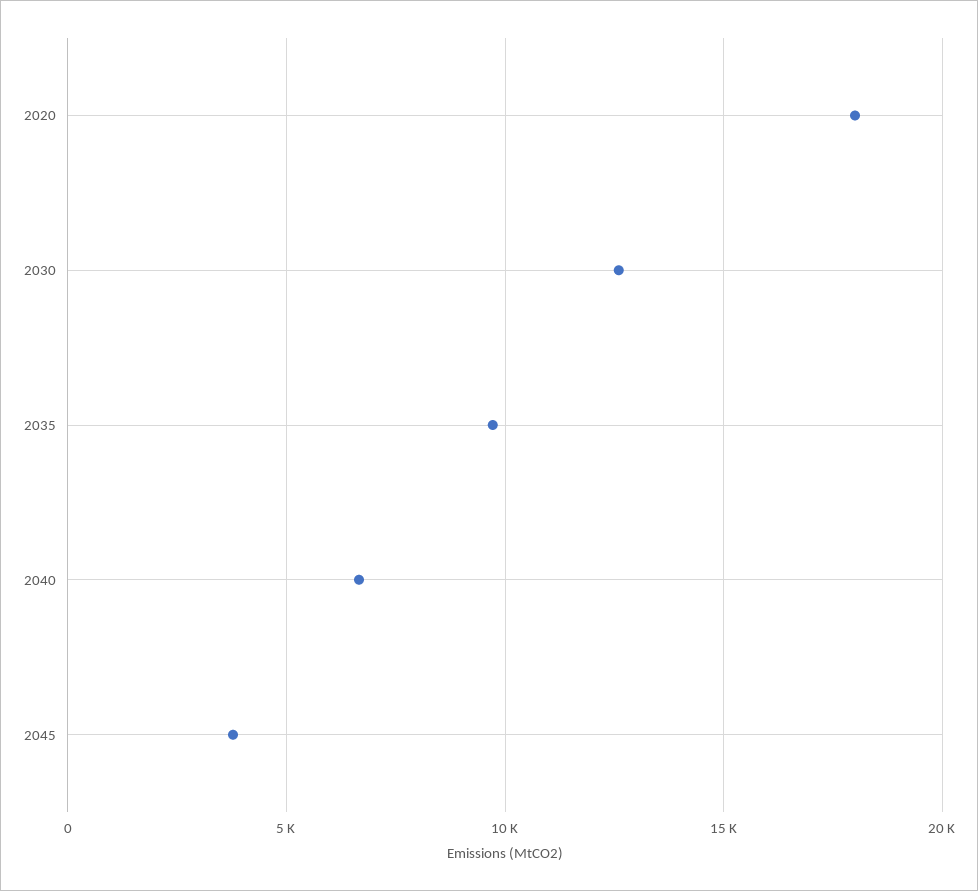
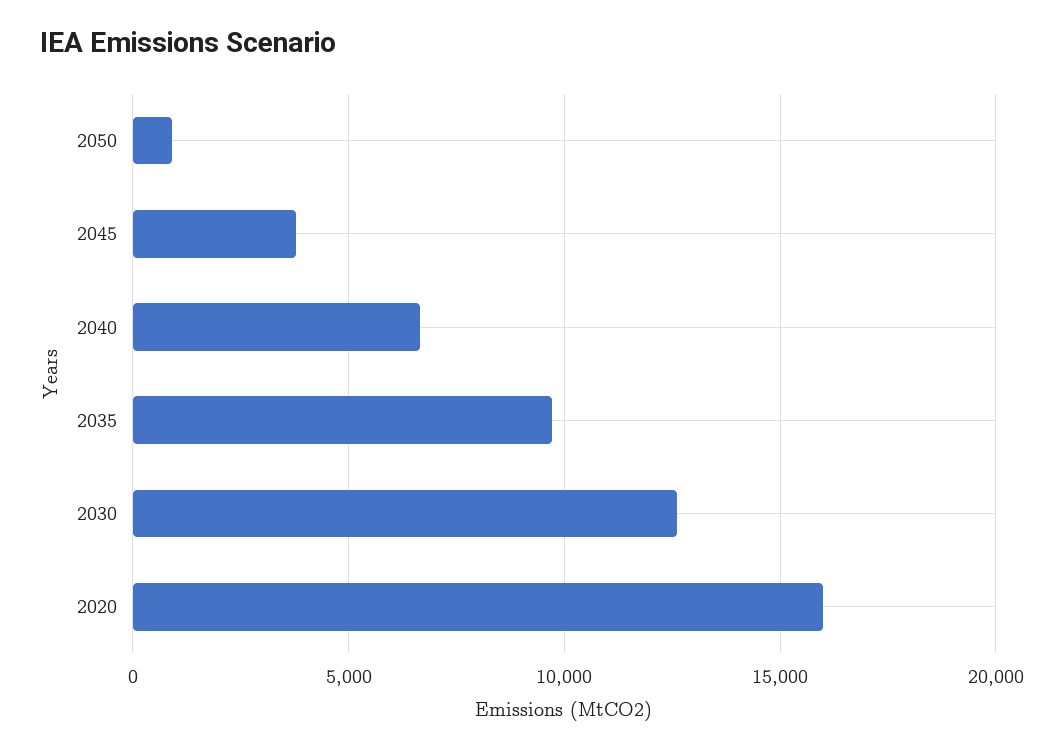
2020: 18000 -> 16000
2050: none -> 1000

